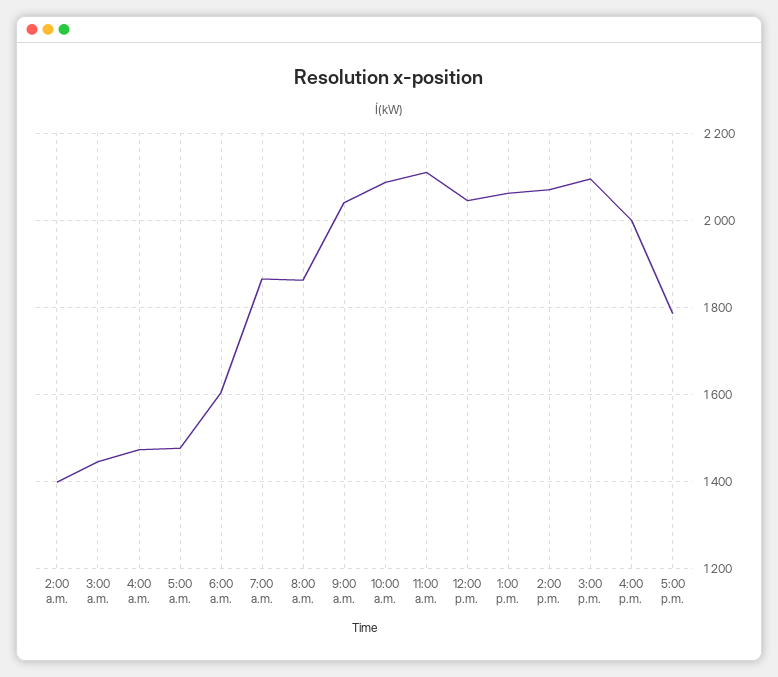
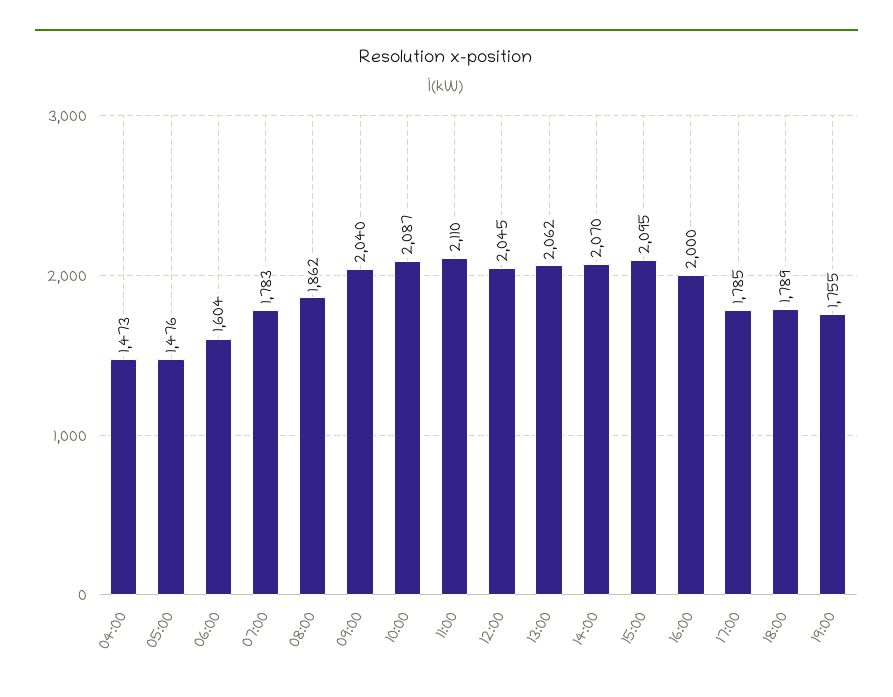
2:00 a.m.: 1400 -> none
3:00 a.m.: 1440 -> none
7:00 a.m.: 1860 -> 1783
18:00: none -> 1789
19:00: none -> 1755

